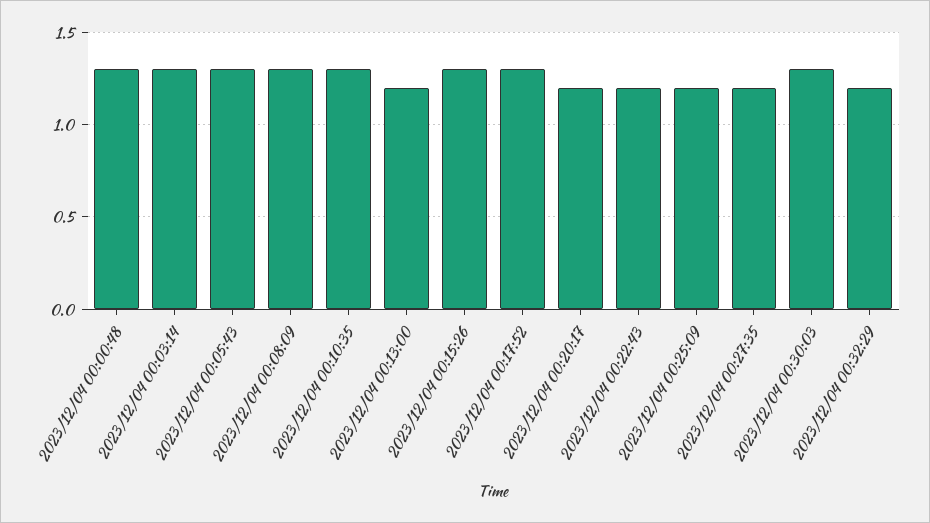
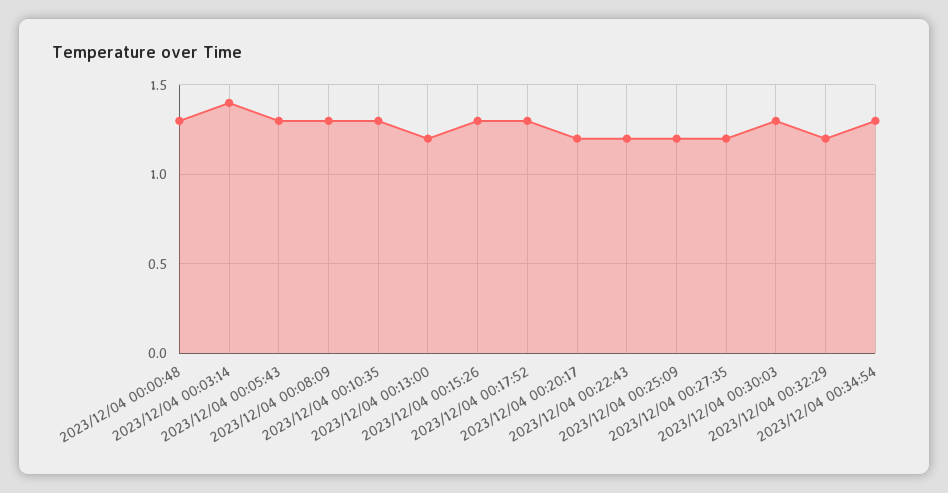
2023/12/04 00:03:14: 1.3 -> 1.4
2023/12/04 00:34:54: none -> 1.3

